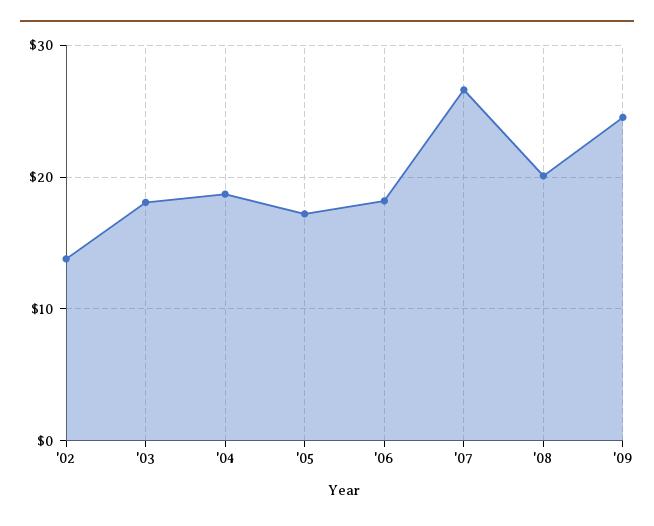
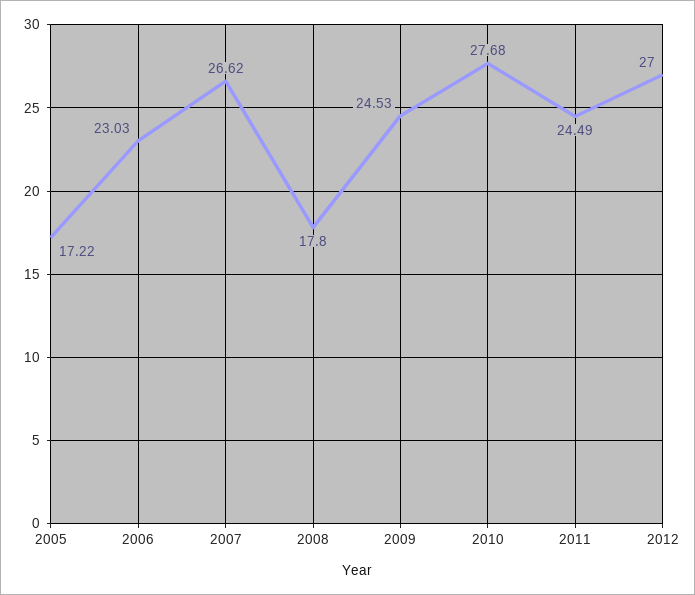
'02: 14 -> none
'03: 18 -> none
'04: 19 -> none
'06: 18 -> 23.03
'08: 20 -> 17.8
2010: none -> 27.68
2011: none -> 24.49
2012: none -> 27

